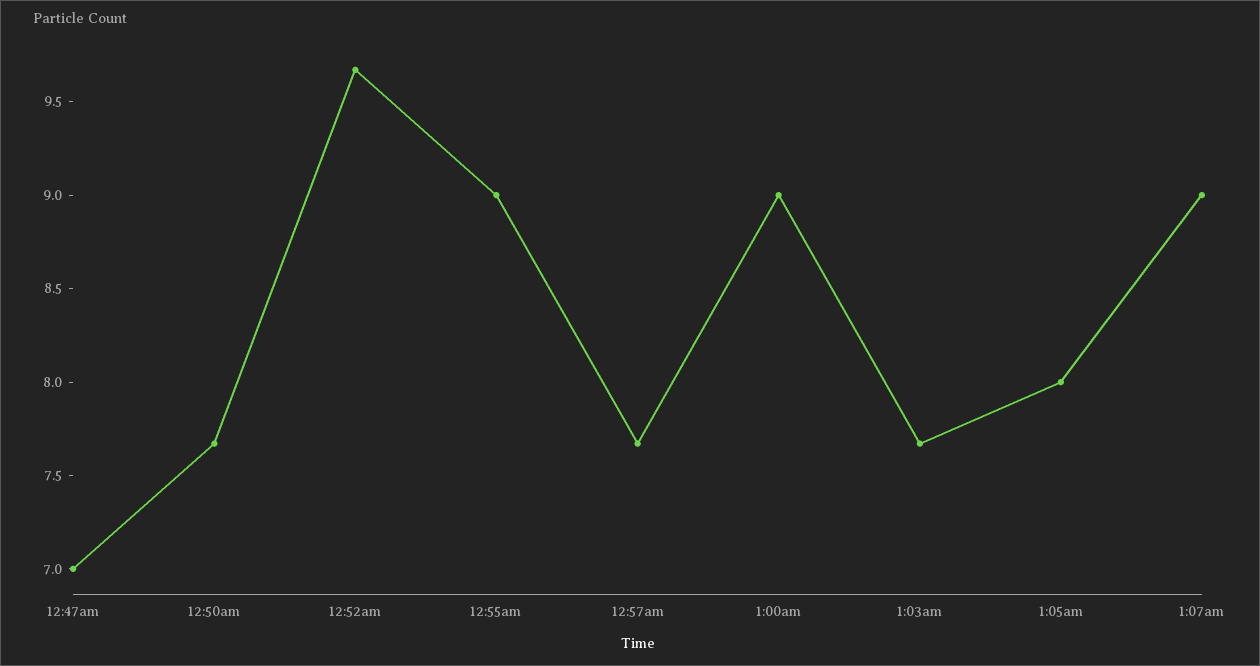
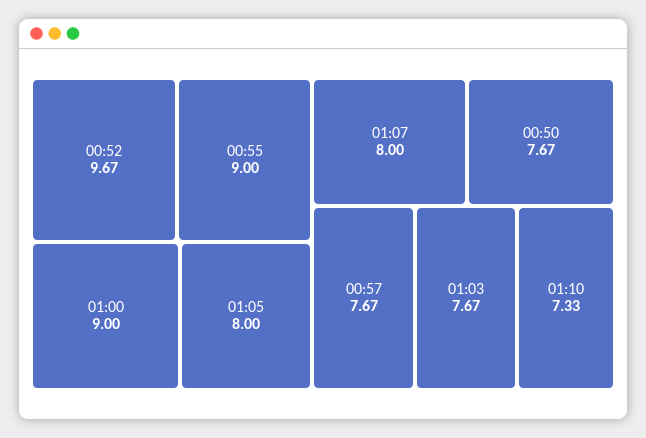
12:47am: 7 -> none
1:07am: 9 -> 8
01:10: none -> 7.33

